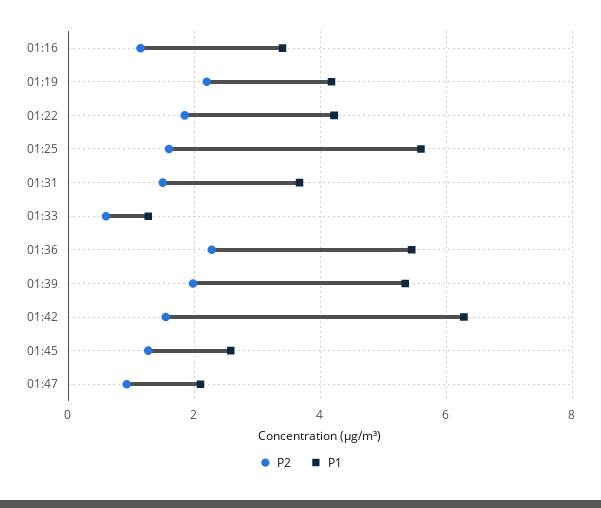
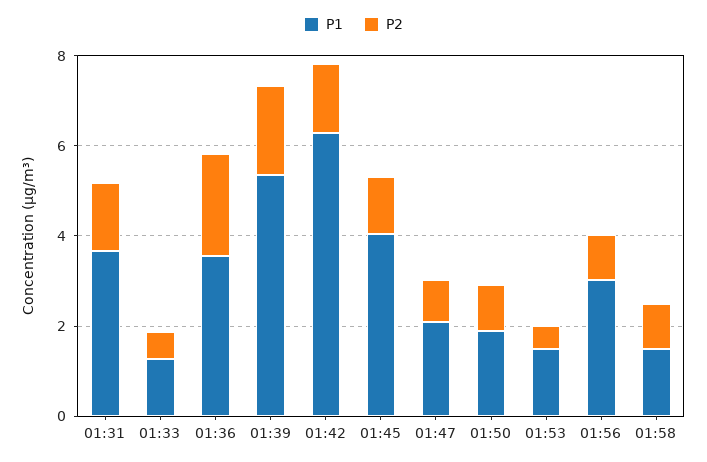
P2, 01:16: 1.2 -> none
P1, 01:16: 3.4 -> none
P2, 01:19: 2.2 -> none
P1, 01:19: 4.2 -> none
P2, 01:22: 1.8 -> none
P1, 01:22: 4.2 -> none
P2, 01:25: 1.6 -> none
P1, 01:25: 5.6 -> none
P1, 01:36: 5.4 -> 3.5
P1, 01:45: 2.6 -> 4
P1, 01:50: none -> 2
P2, 01:50: none -> 1
P1, 01:53: none -> 1.5
P2, 01:53: none -> 0.5
P1, 01:56: none -> 3
P2, 01:56: none -> 1
P1, 01:58: none -> 1.5
P2, 01:58: none -> 1

